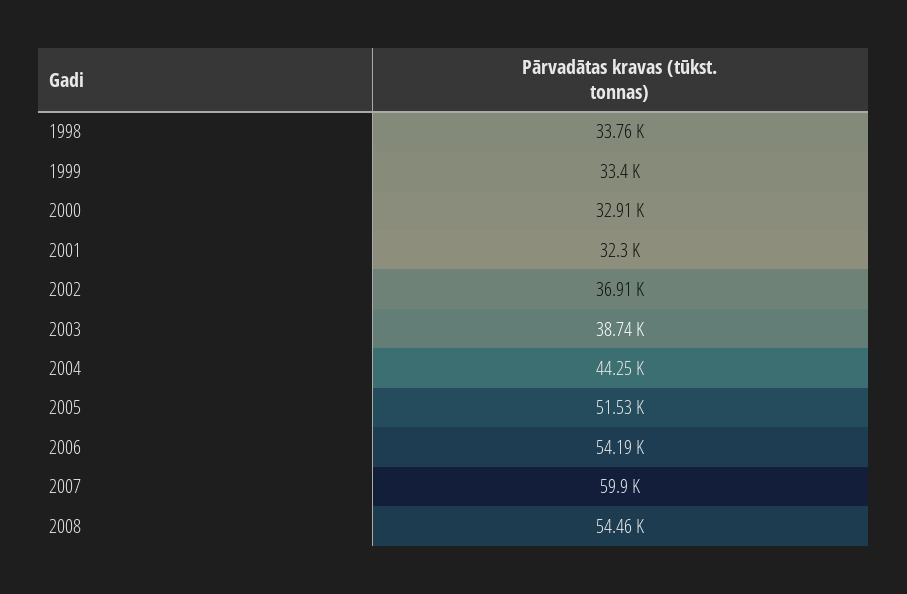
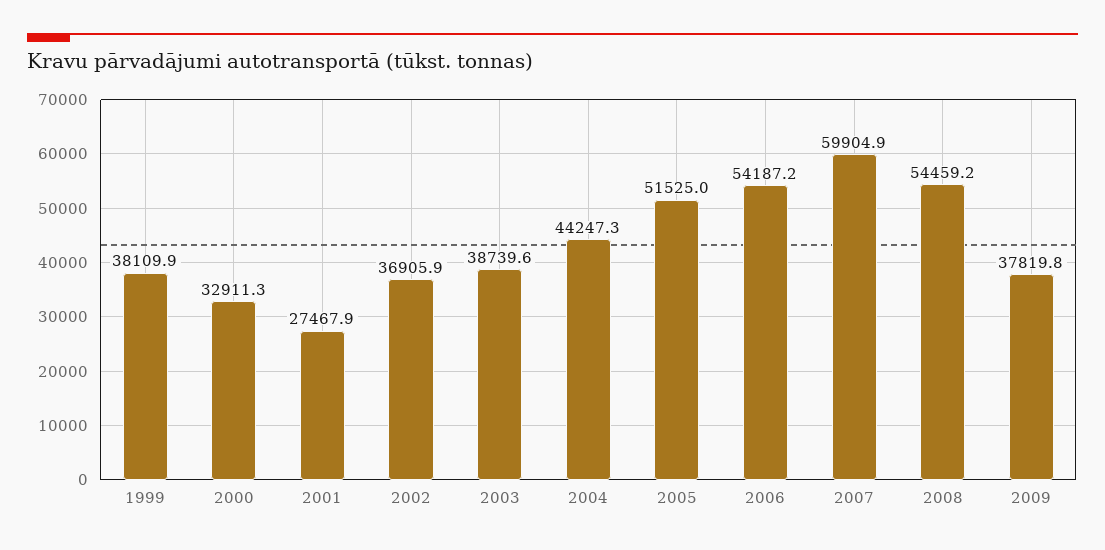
1998: 33760 -> none
1999: 33400 -> 38109.9
2001: 32300 -> 27467.9
2009: none -> 37819.8

